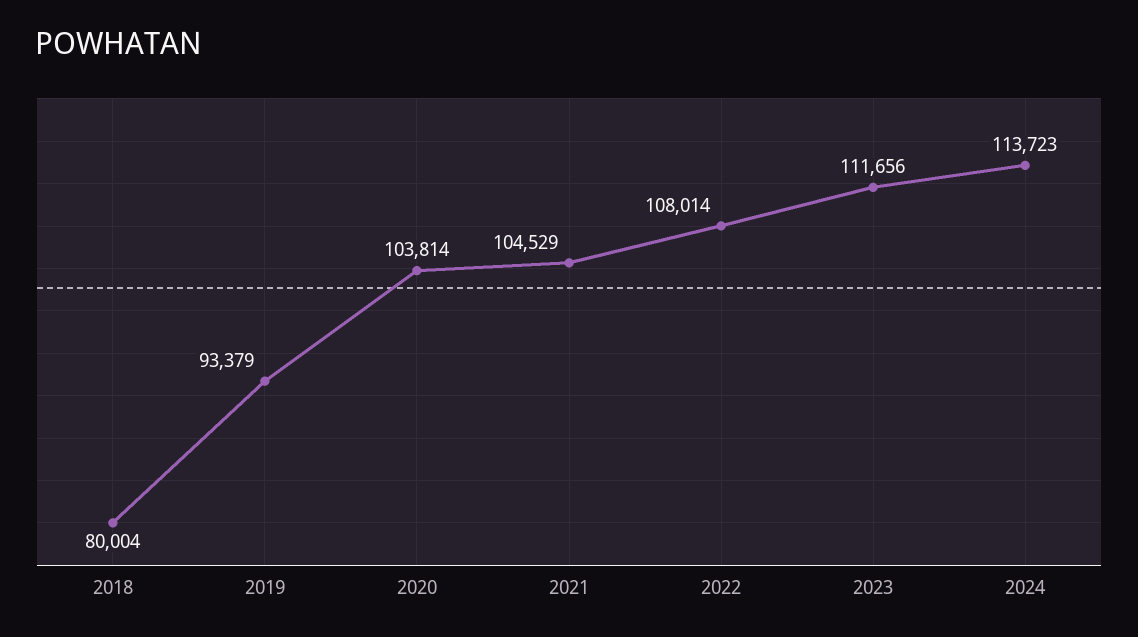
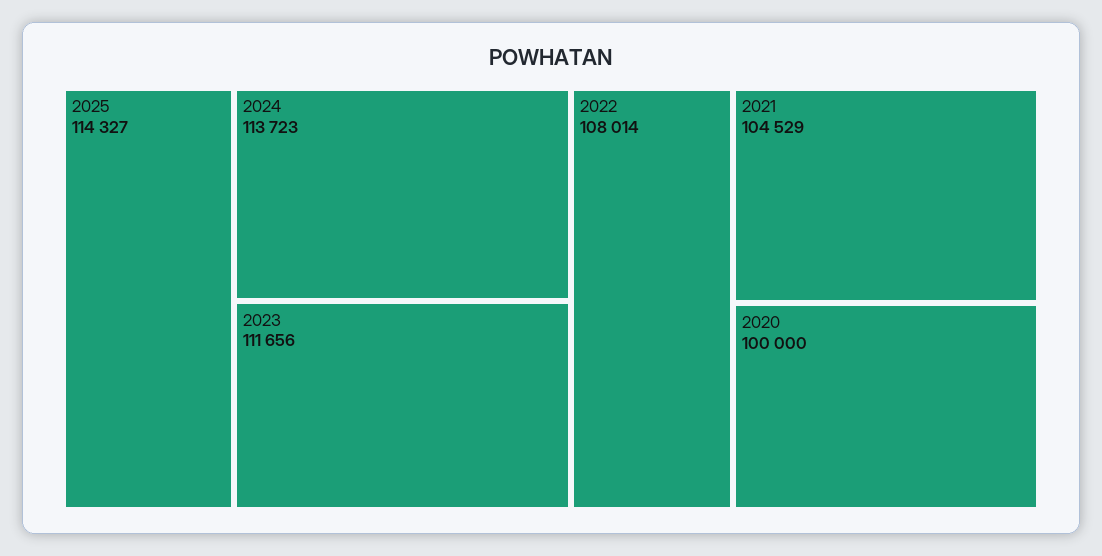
2018: 80004 -> none
2019: 93379 -> none
2020: 103814 -> 100000
2025: none -> 114327

